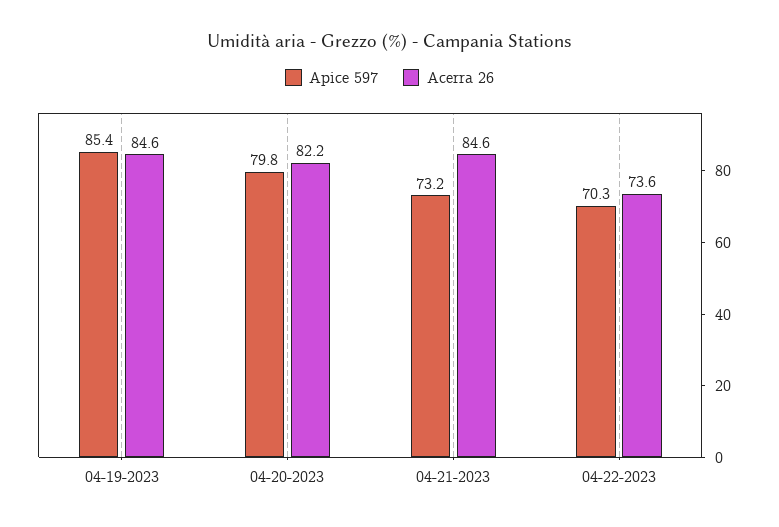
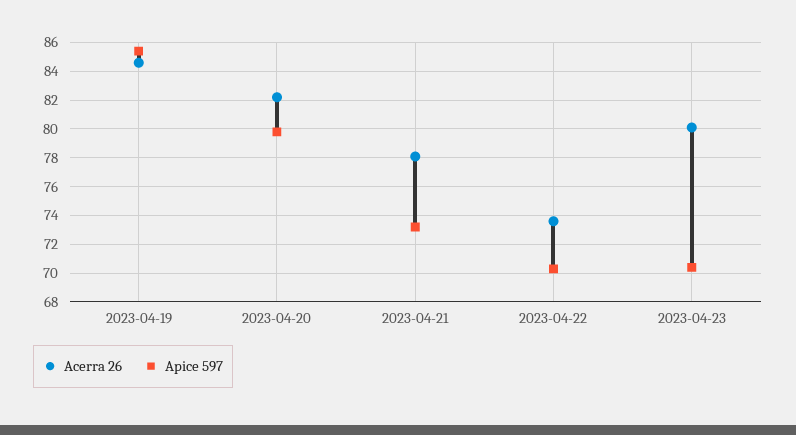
Acerra 26, 04-21-2023: 84.6 -> 78
Acerra 26, 2023-04-23: none -> 80
Apice 597, 2023-04-23: none -> 70.5

